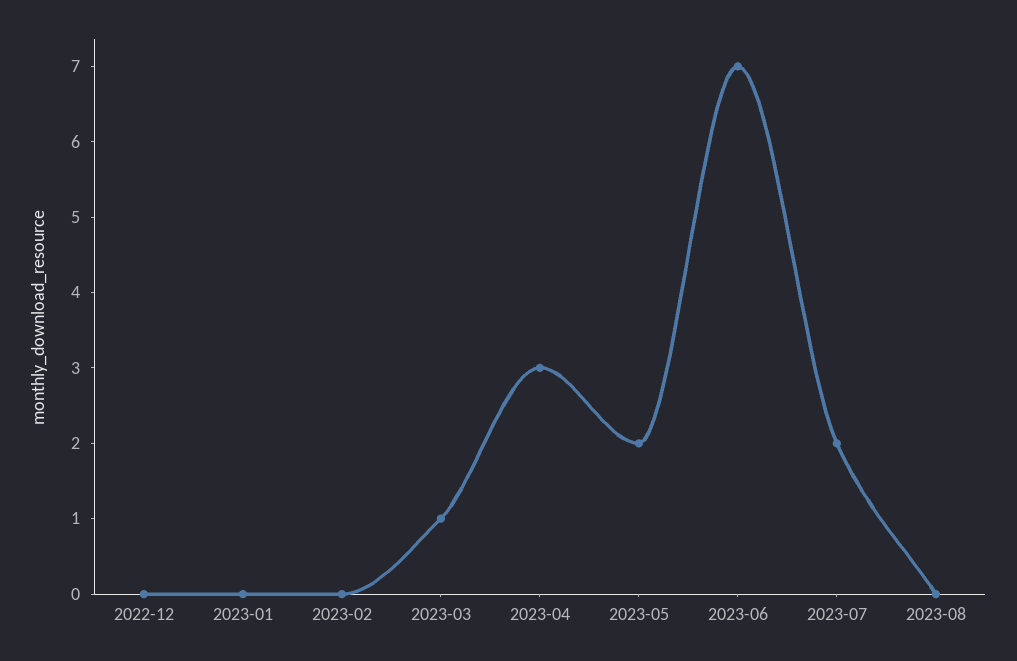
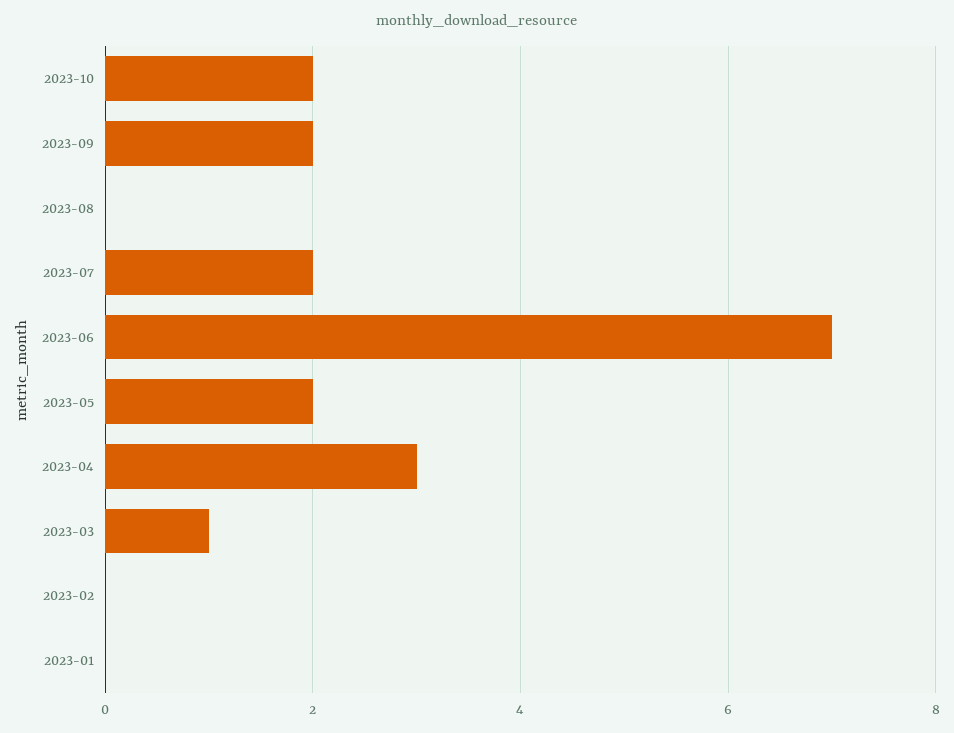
2022-12: 0 -> none
2023-10: none -> 2
2023-09: none -> 2

